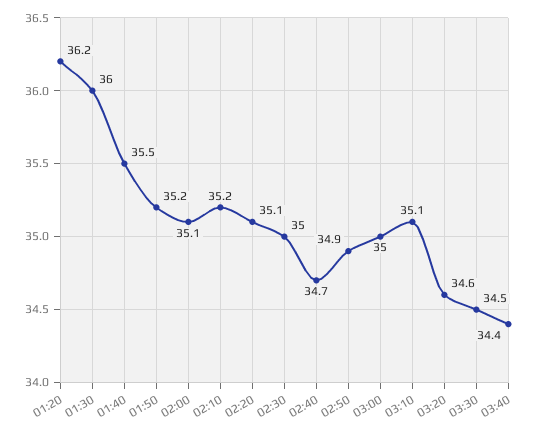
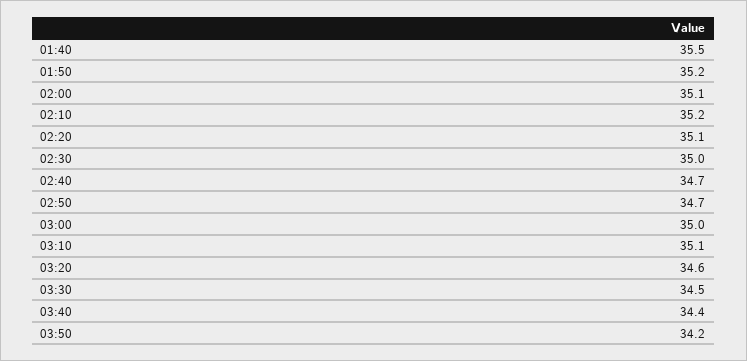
01:20: 36.2 -> none
01:30: 36 -> none
02:50: 34.9 -> 34.7
03:50: none -> 34.2

